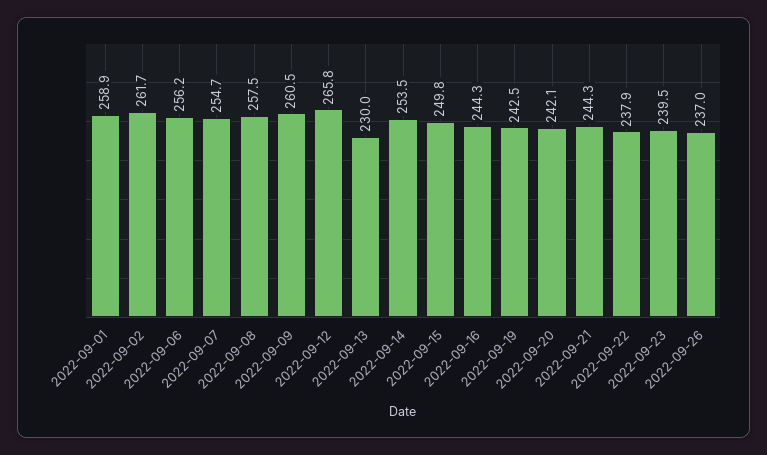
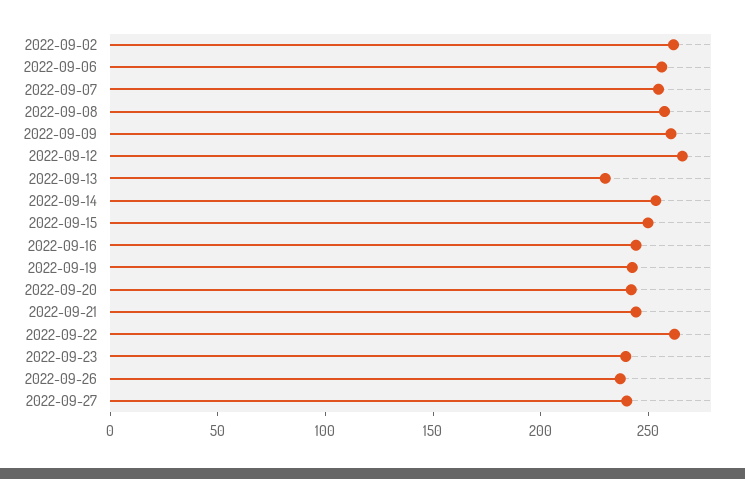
2022-09-01: 258.9 -> none
2022-09-22: 237.9 -> 260
2022-09-27: none -> 240

